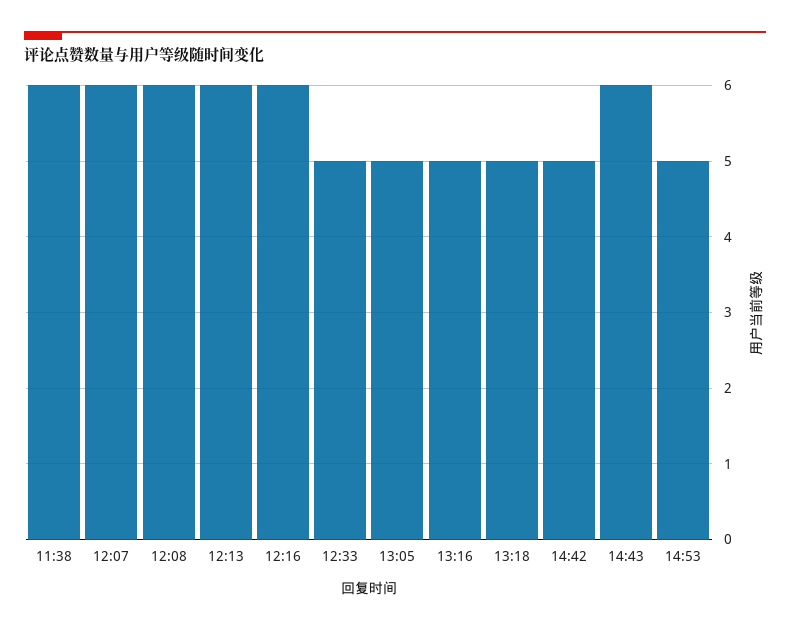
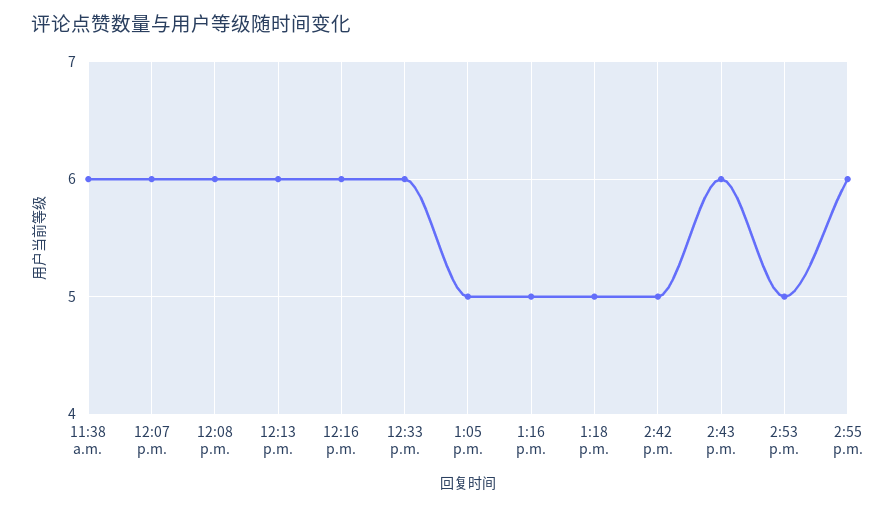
12:33: 5 -> 6
2:55 p.m.: none -> 6

